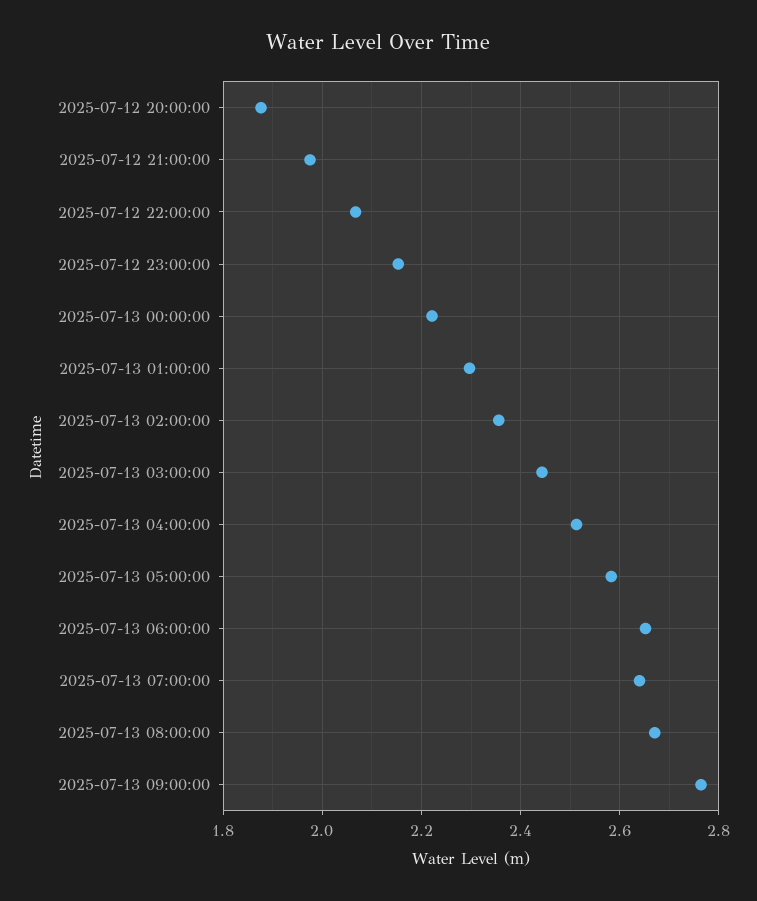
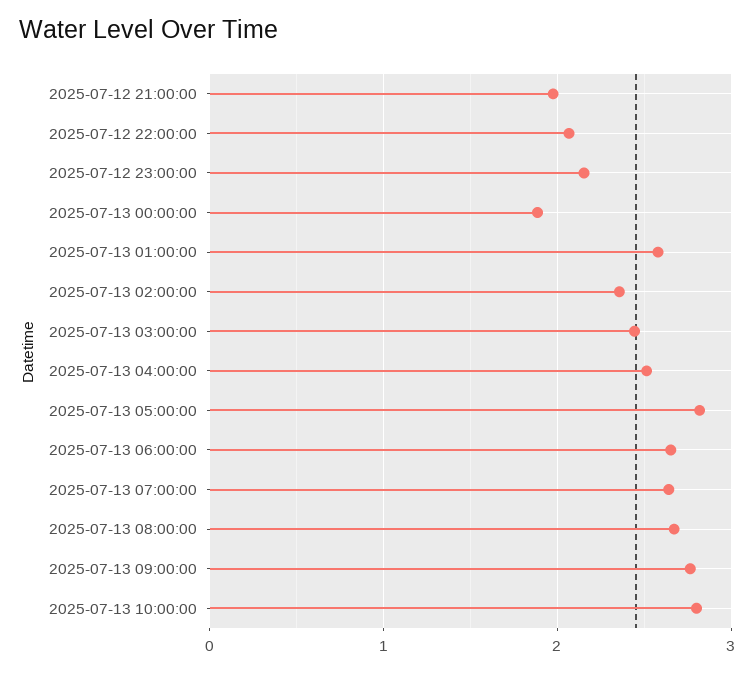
2025-07-12 20:00:00: 1.88 -> none
2025-07-13 00:00:00: 2.22 -> 1.9
2025-07-13 01:00:00: 2.3 -> 2.6
2025-07-13 05:00:00: 2.58 -> 2.8
2025-07-13 10:00:00: none -> 2.8

